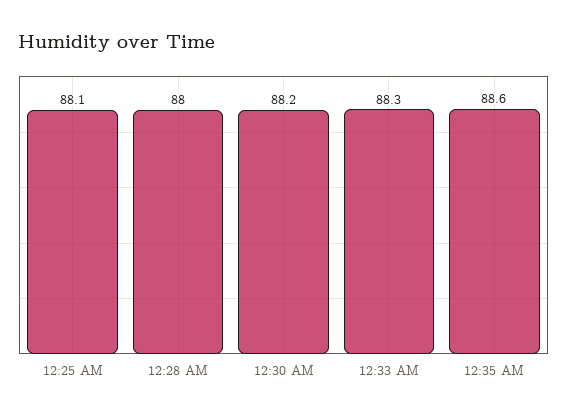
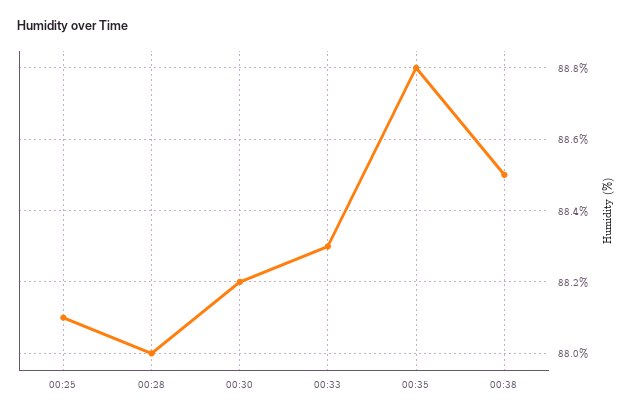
12:35 AM: 88.6 -> 88.8
00:38: none -> 88.5

